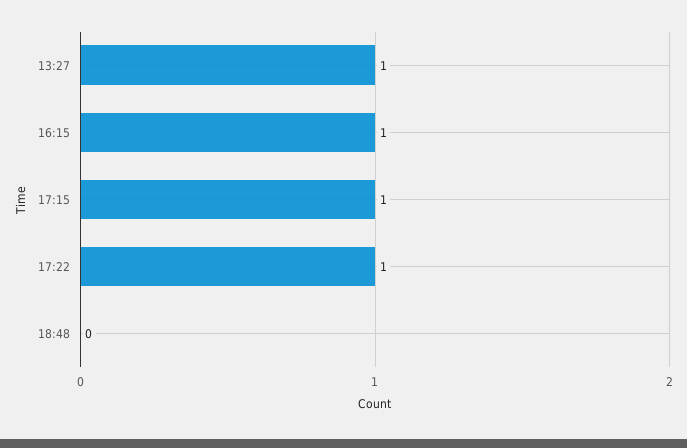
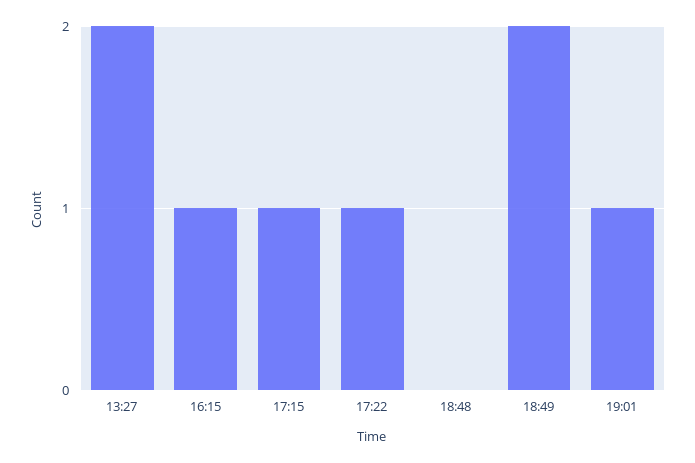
13:27: 1 -> 2
18:49: none -> 2
19:01: none -> 1

